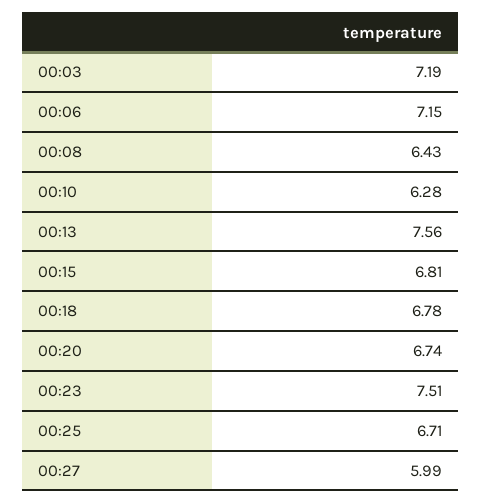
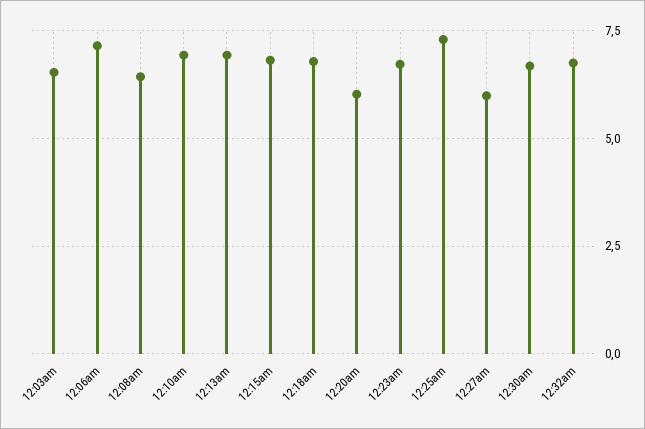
00:03: 7.19 -> 6.5
00:10: 6.28 -> 7
00:13: 7.56 -> 7
00:20: 6.74 -> 6
00:23: 7.51 -> 6.75
00:25: 6.71 -> 7.25
12:30am: none -> 6.75
12:32am: none -> 6.75

